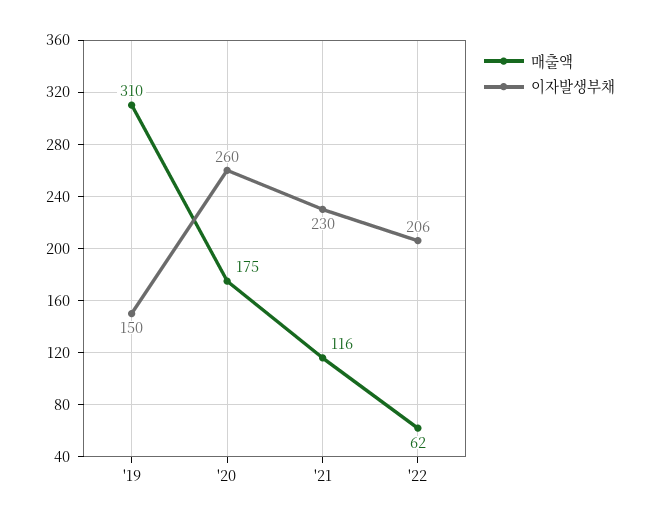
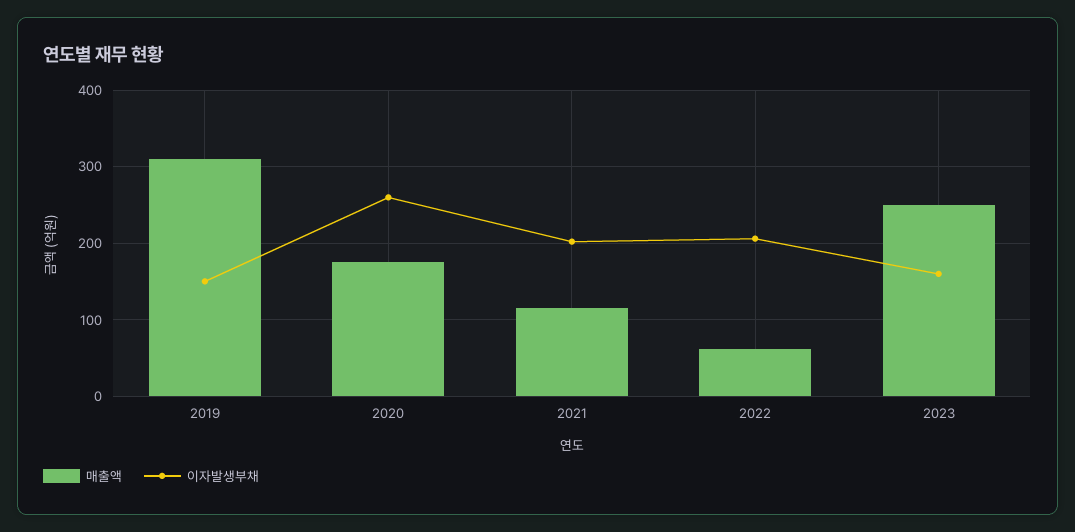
이자발생부채, '21: 230 -> 200
매출액, 2023: none -> 250
이자발생부채, 2023: none -> 160

